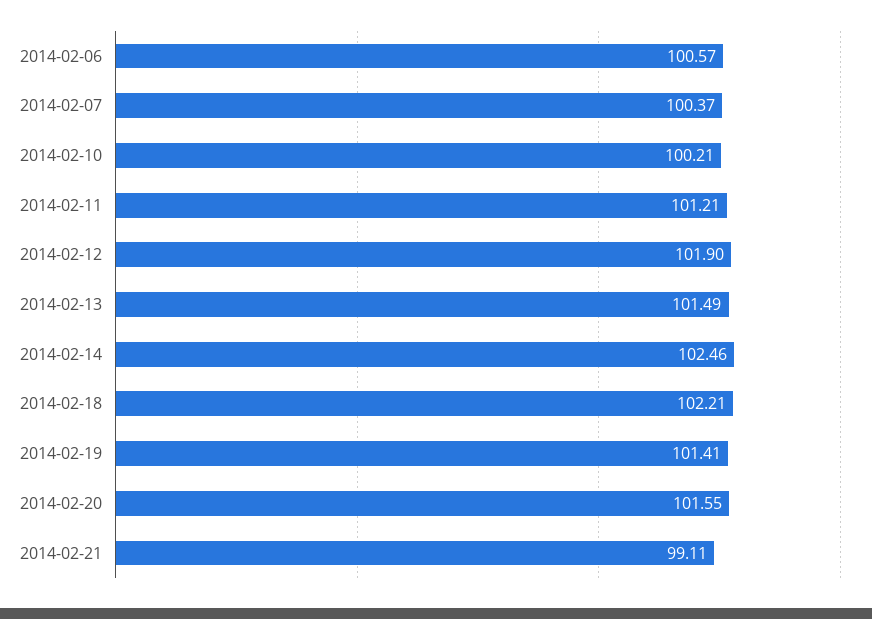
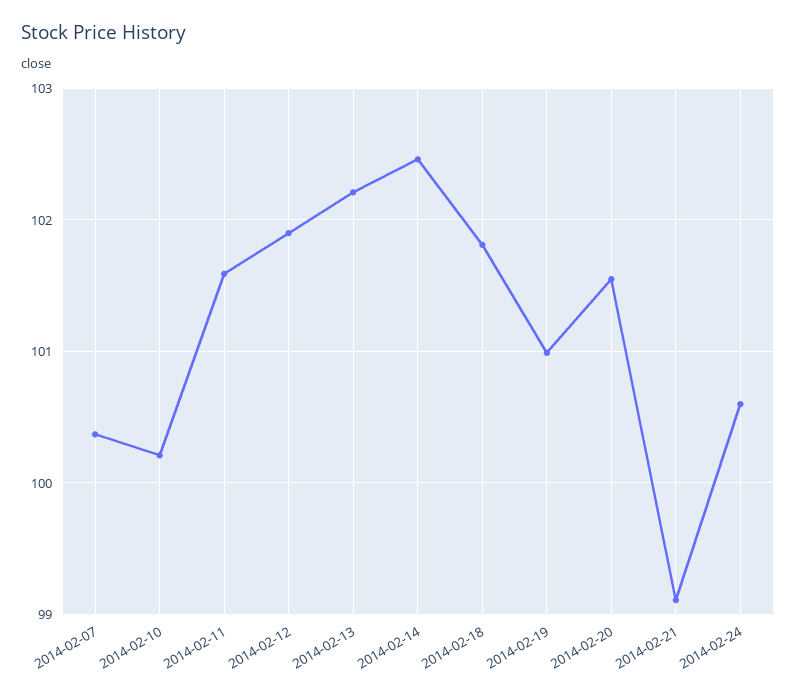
2014-02-06: 100.57 -> none
2014-02-11: 101.21 -> 101.6
2014-02-13: 101.49 -> 102.2
2014-02-18: 102.21 -> 101.8
2014-02-19: 101.41 -> 101
2014-02-24: none -> 100.6

